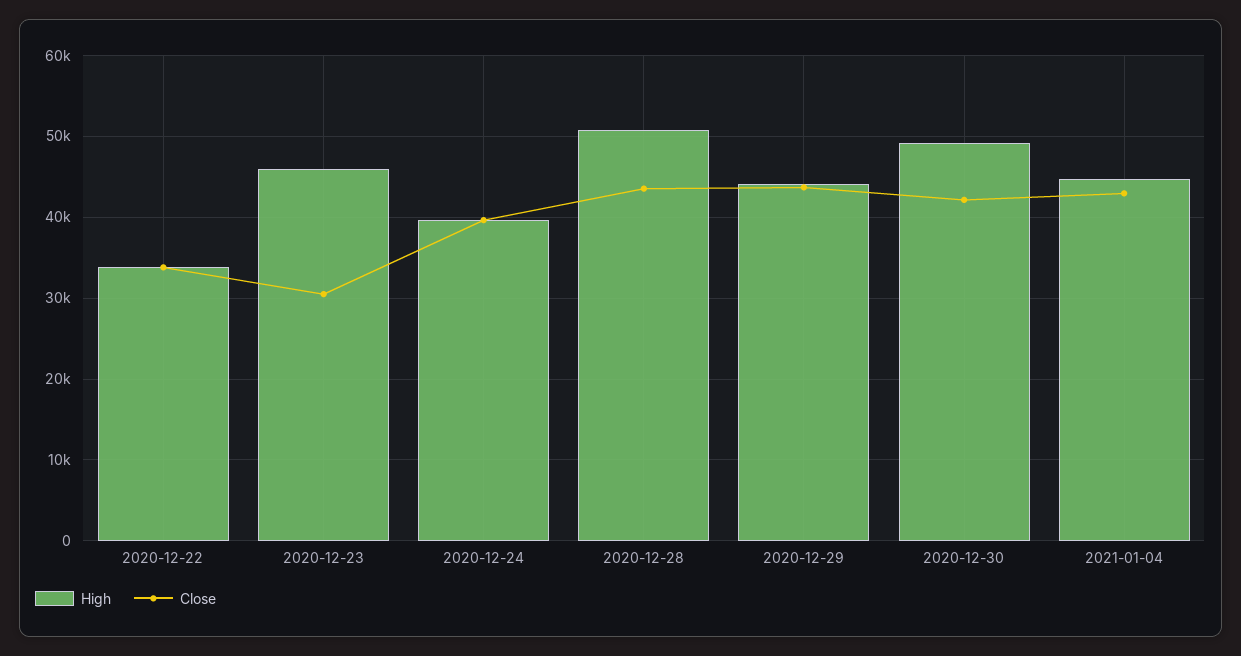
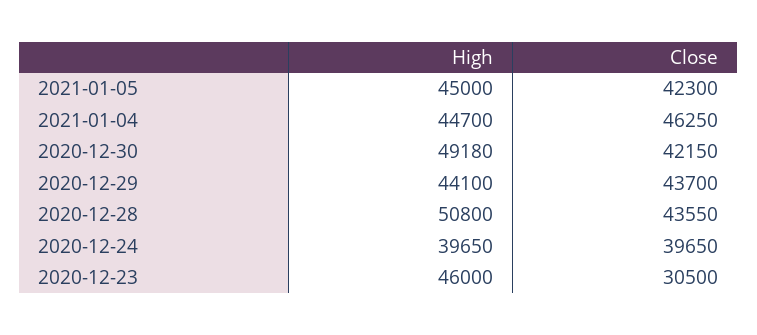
High, 2020-12-22: 34000 -> none
Close, 2020-12-22: 34000 -> none
Close, 2021-01-04: 43000 -> 46250
High, 2021-01-05: none -> 45000
Close, 2021-01-05: none -> 42300

